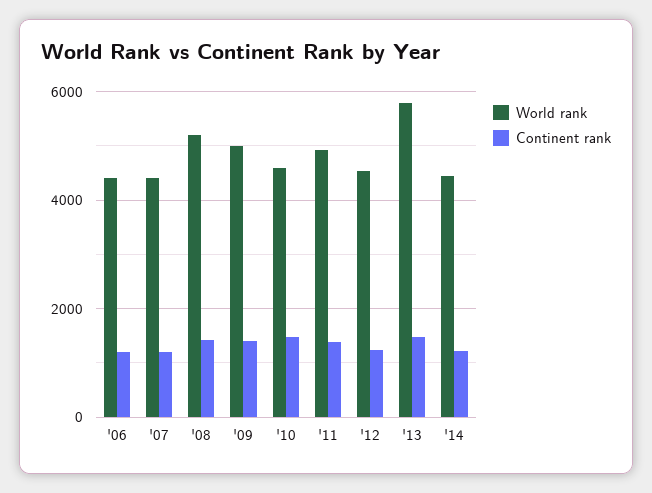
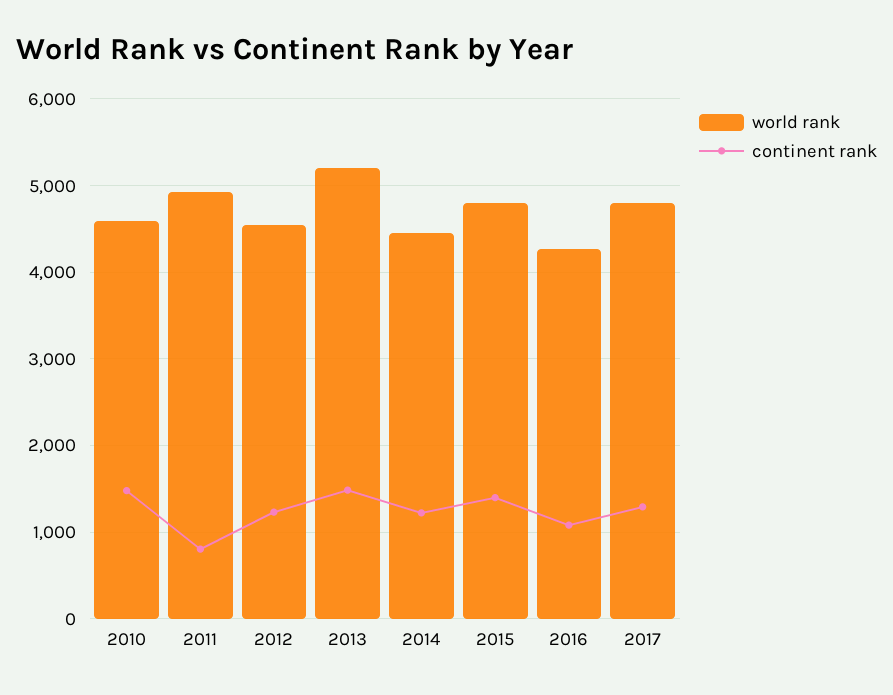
World rank, '06: 4400 -> none
Continent rank, '06: 1200 -> none
World rank, '07: 4400 -> none
Continent rank, '07: 1200 -> none
World rank, '08: 5200 -> none
Continent rank, '08: 1400 -> none
World rank, '09: 5000 -> none
Continent rank, '09: 1400 -> none
Continent rank, '11: 1400 -> 800
World rank, '13: 5800 -> 5200
World rank, 2015: none -> 4800
Continent rank, 2015: none -> 1400
World rank, 2016: none -> 4300
Continent rank, 2016: none -> 1100
World rank, 2017: none -> 4800
Continent rank, 2017: none -> 1300

